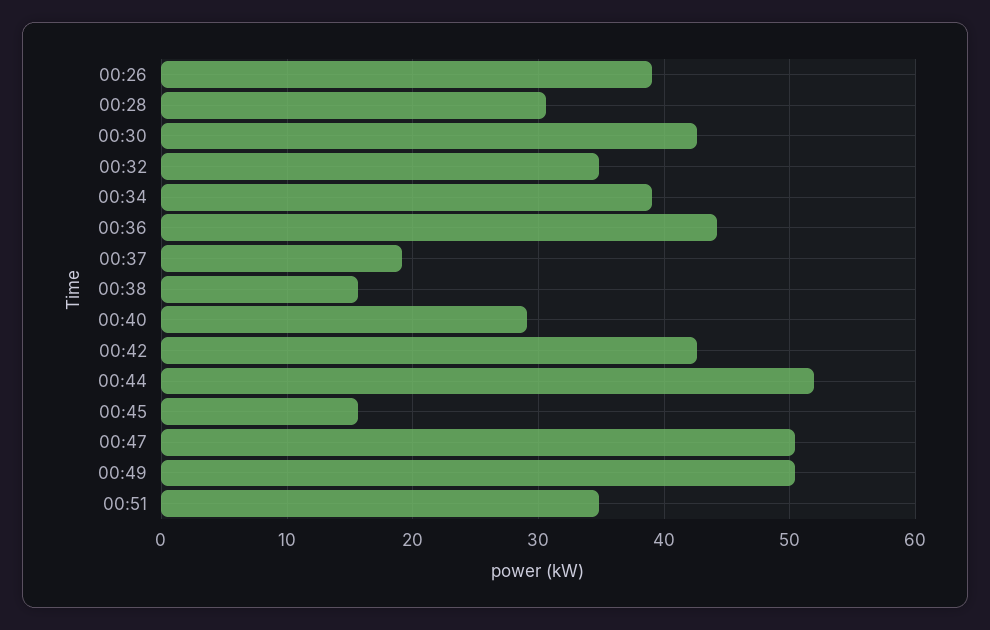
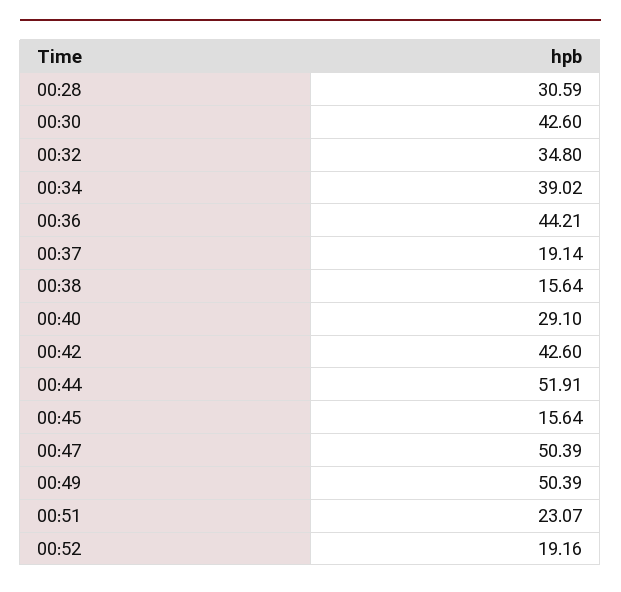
00:26: 39 -> none
00:51: 35 -> 23.07
00:52: none -> 19.16

